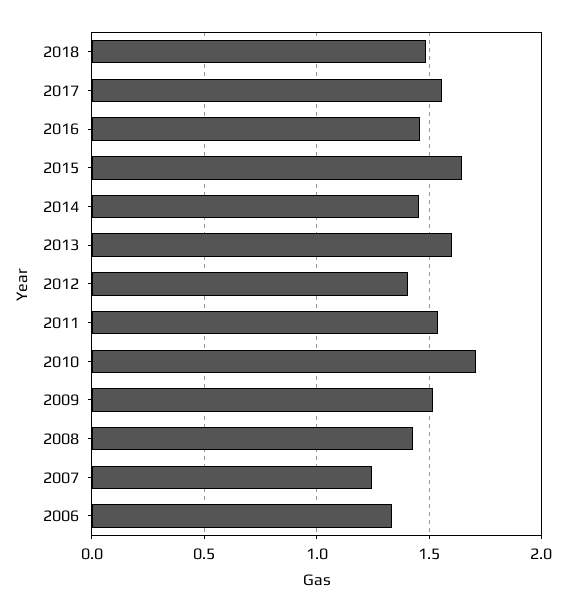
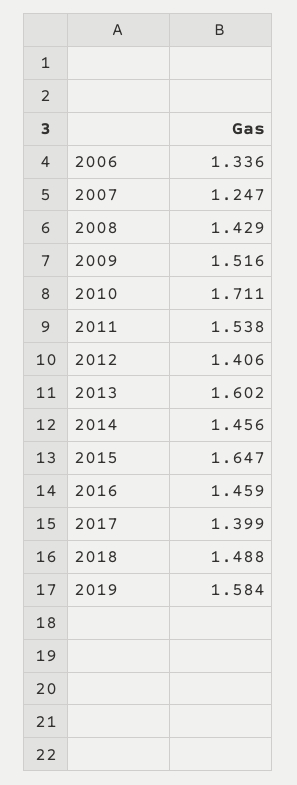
2017: 1.55 -> 1.399
2019: none -> 1.584

